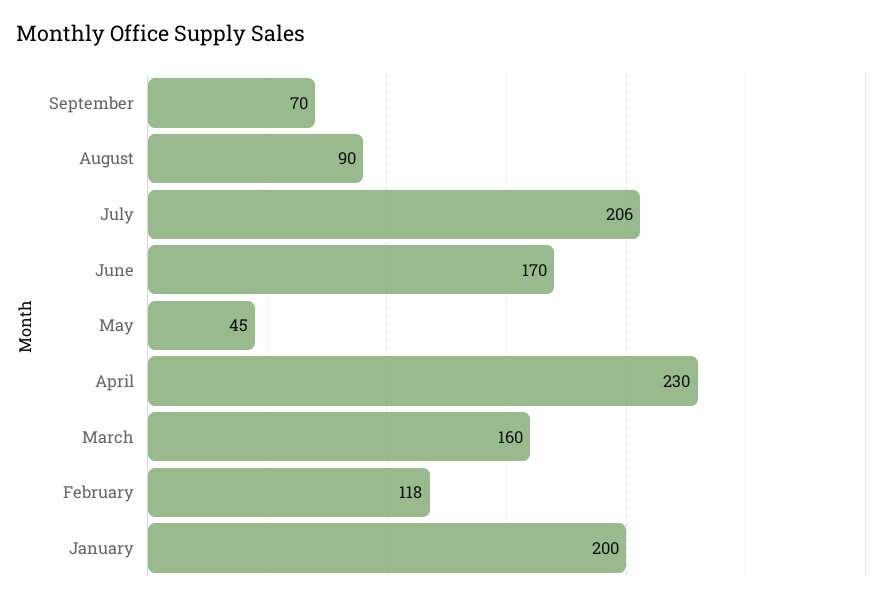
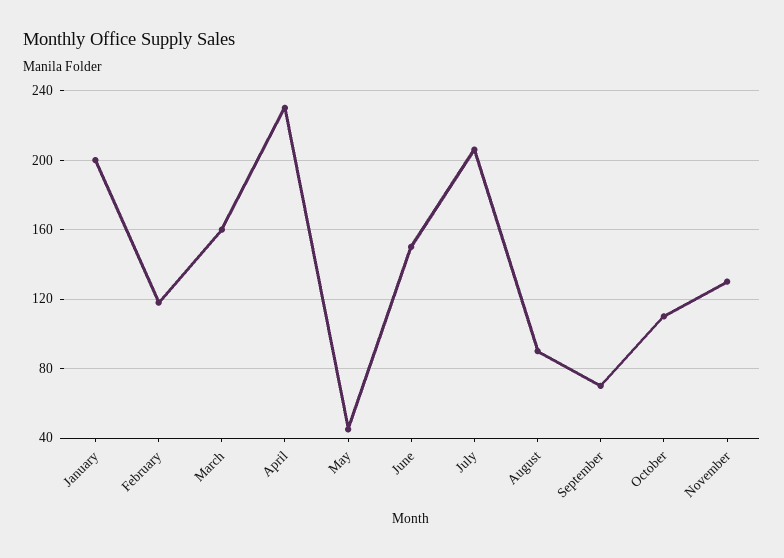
June: 170 -> 150
October: none -> 110
November: none -> 130

